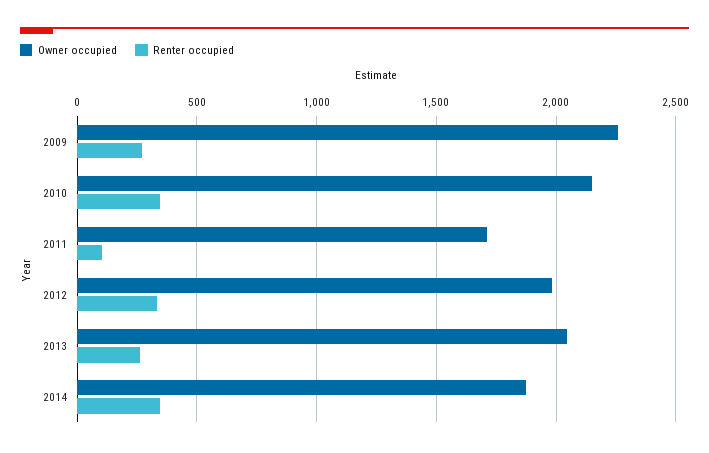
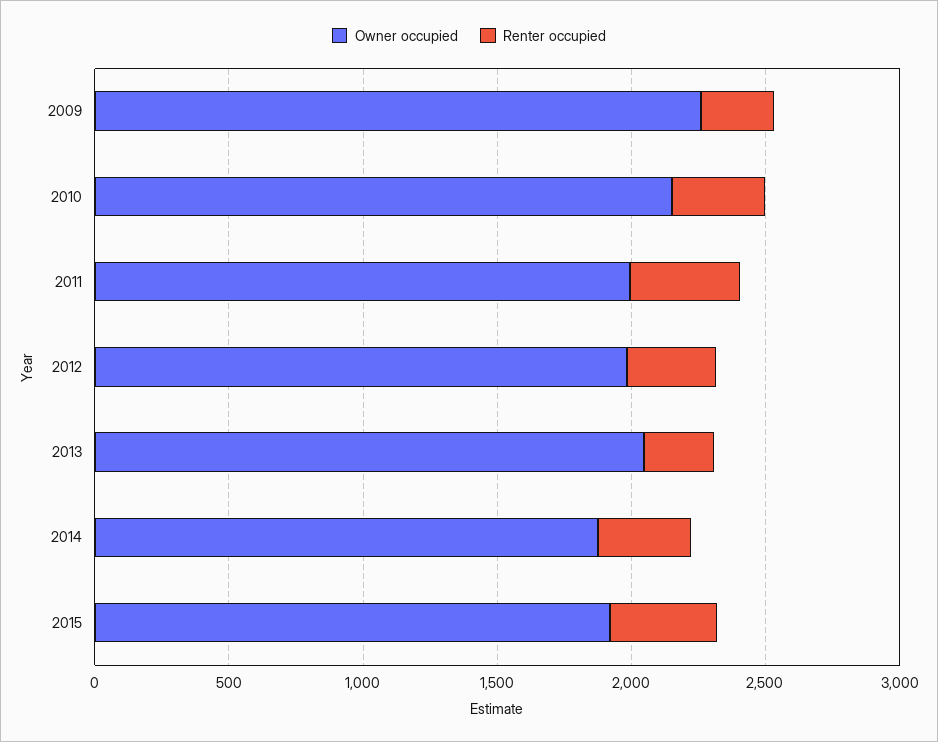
Owner occupied, 2011: 1700 -> 2000
Renter occupied, 2011: 100 -> 400
Owner occupied, 2015: none -> 1900
Renter occupied, 2015: none -> 400

